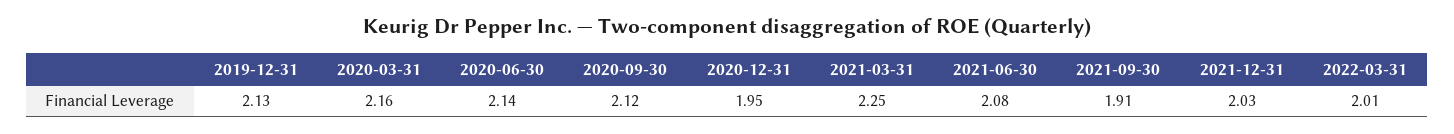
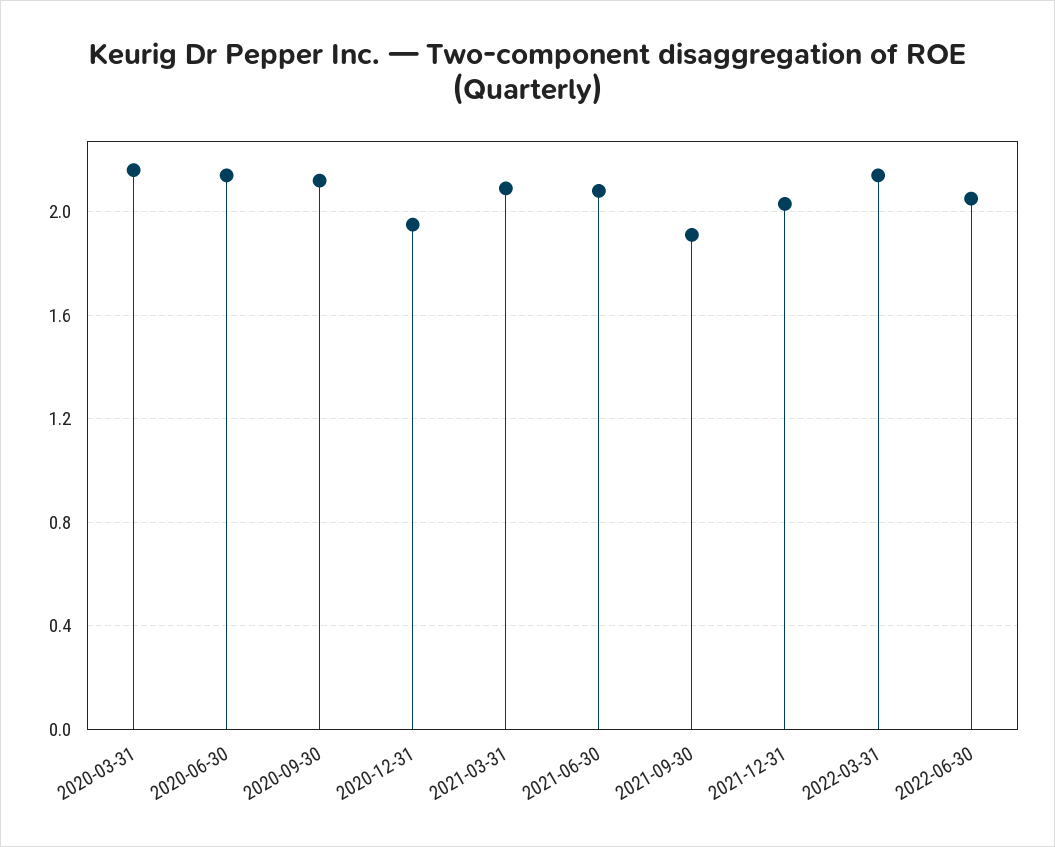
2019-12-31: 2.13 -> none
2021-03-31: 2.25 -> 2.1
2022-03-31: 2.01 -> 2.15
2022-06-30: none -> 2.05

